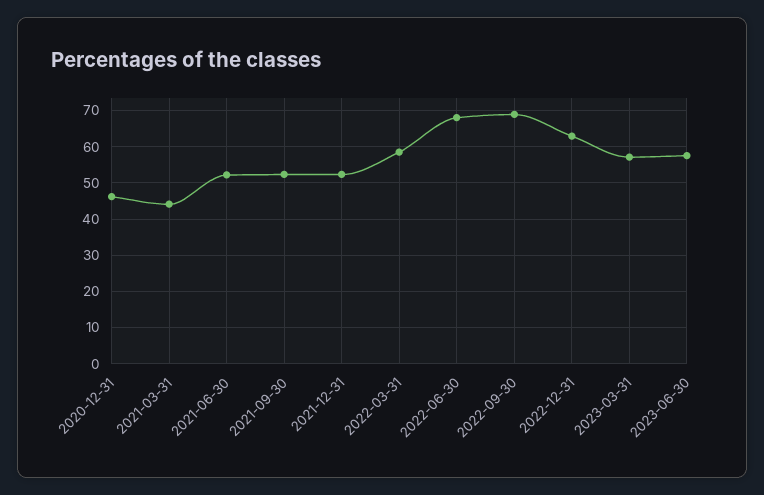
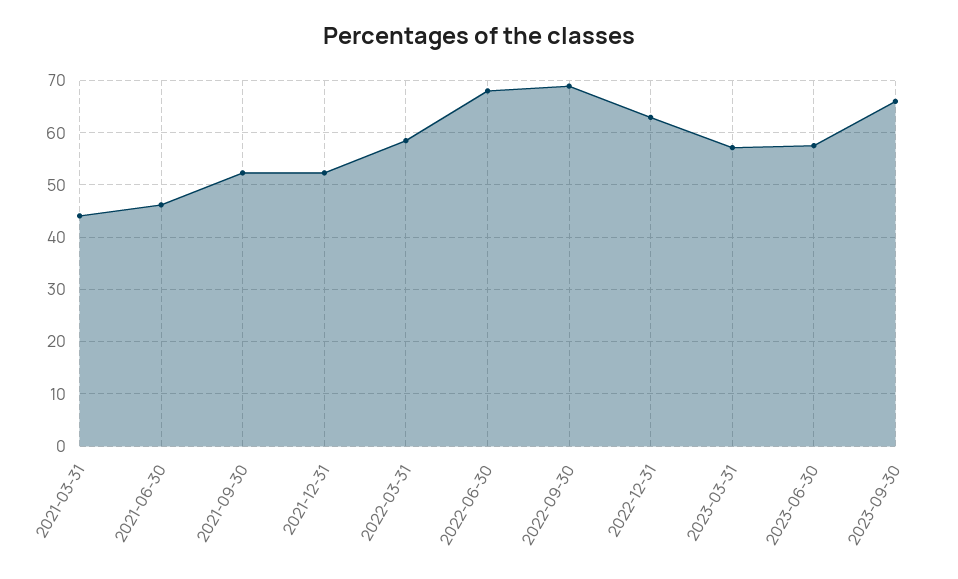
2020-12-31: 46 -> none
2021-06-30: 52 -> 46
2023-09-30: none -> 66

